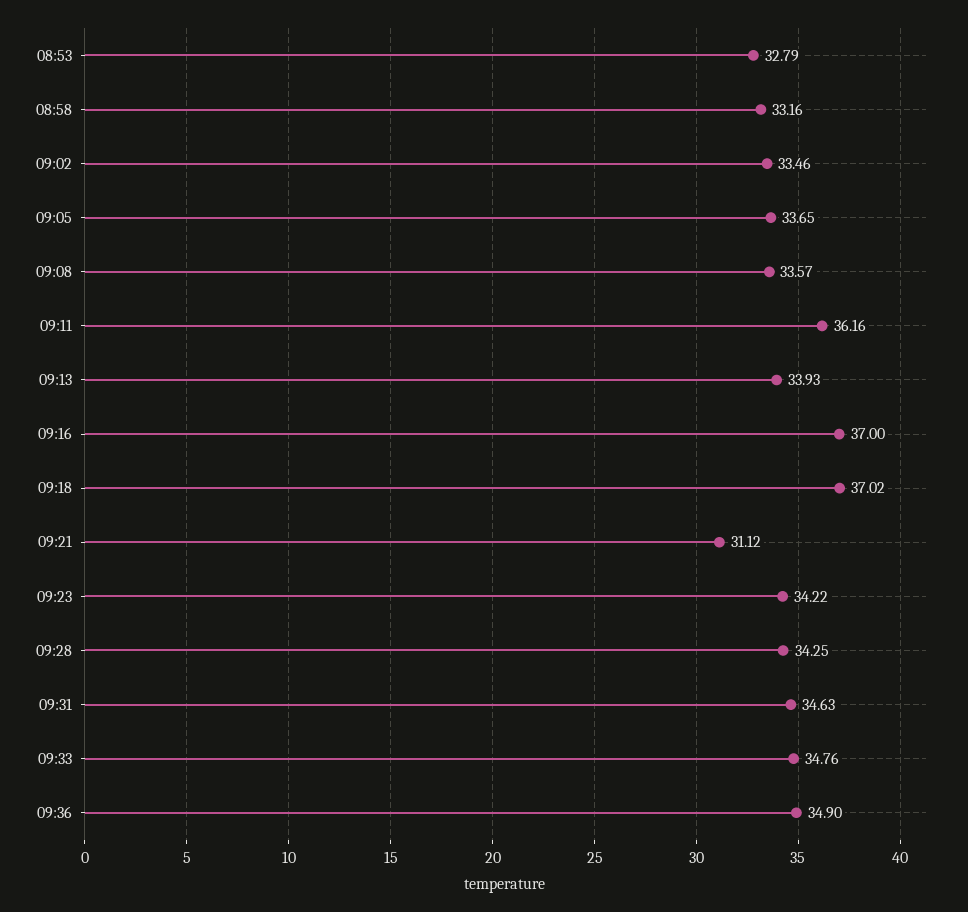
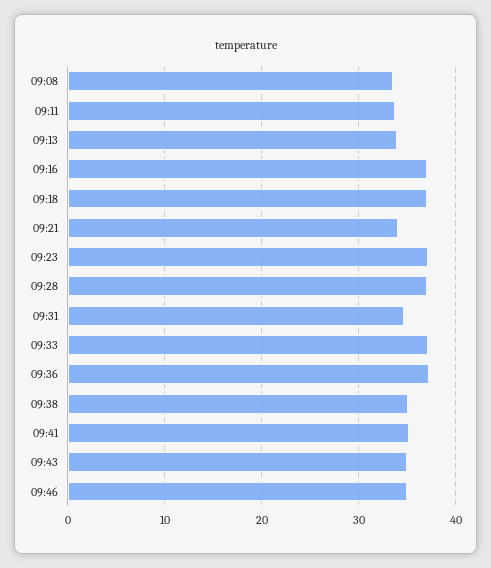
08:53: 32.79 -> none
08:58: 33.16 -> none
09:02: 33.46 -> none
09:05: 33.65 -> none
09:11: 36.16 -> 34
09:21: 31.12 -> 34
09:23: 34.22 -> 37
09:28: 34.25 -> 37
09:33: 34.76 -> 37
09:36: 34.9 -> 37
09:38: none -> 35
09:41: none -> 35
09:43: none -> 35
09:46: none -> 35

